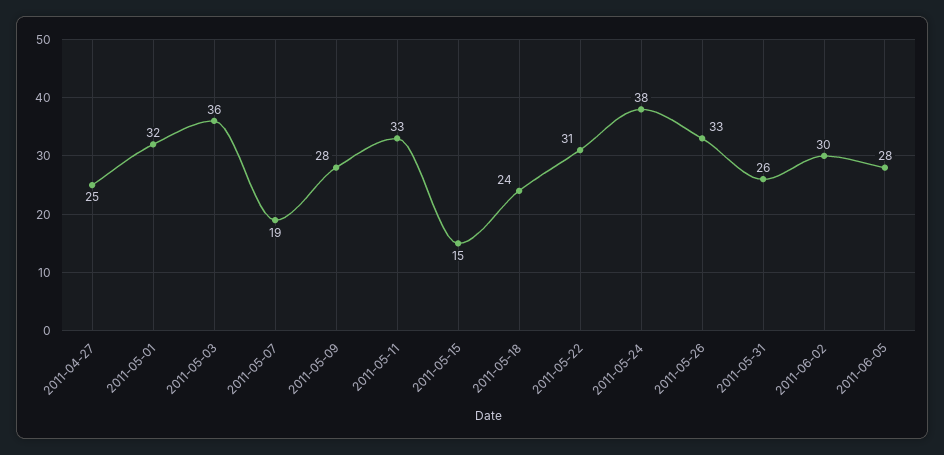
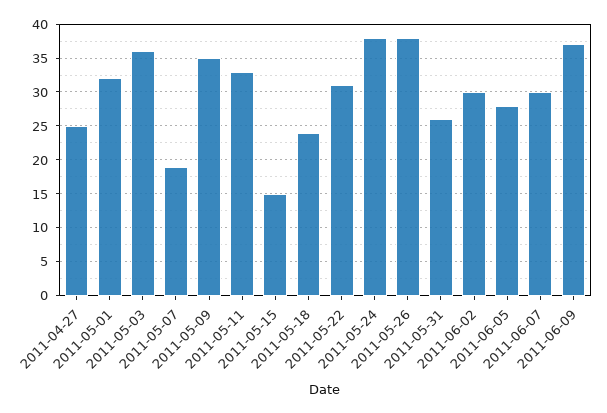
2011-05-09: 28 -> 35
2011-05-26: 33 -> 38
2011-06-07: none -> 30
2011-06-09: none -> 37

